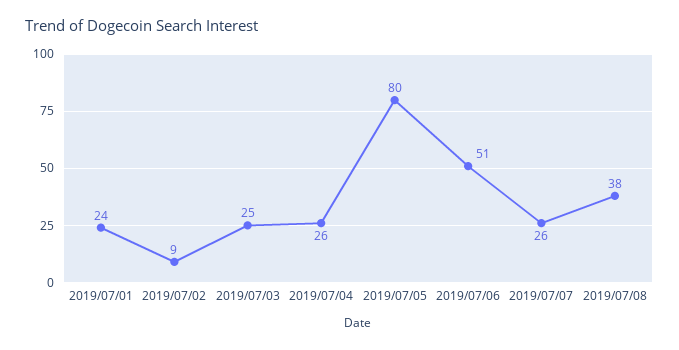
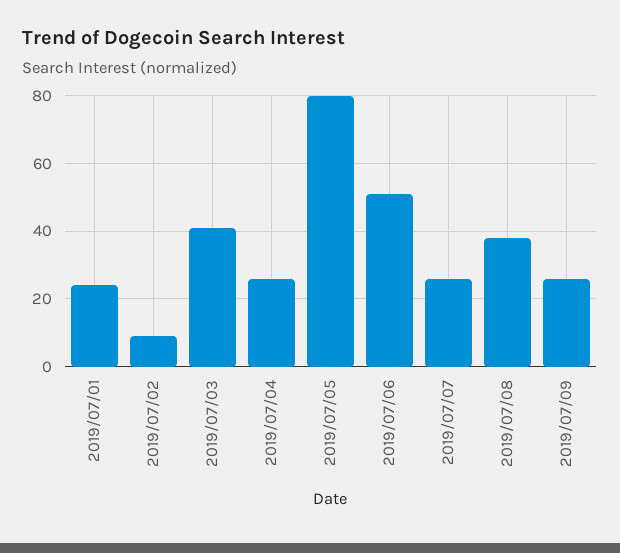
2019/07/03: 25 -> 40
2019/07/09: none -> 25

